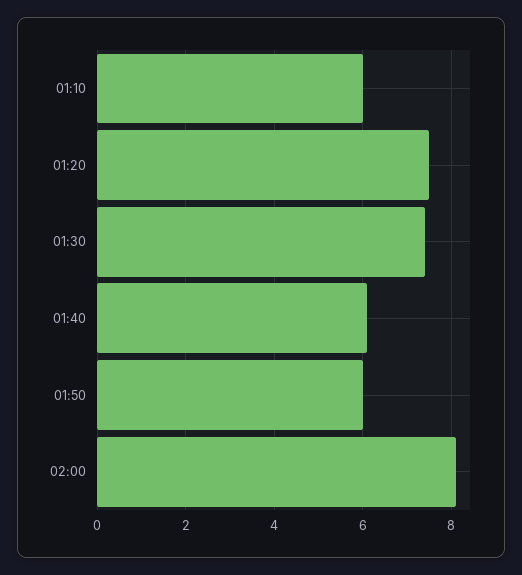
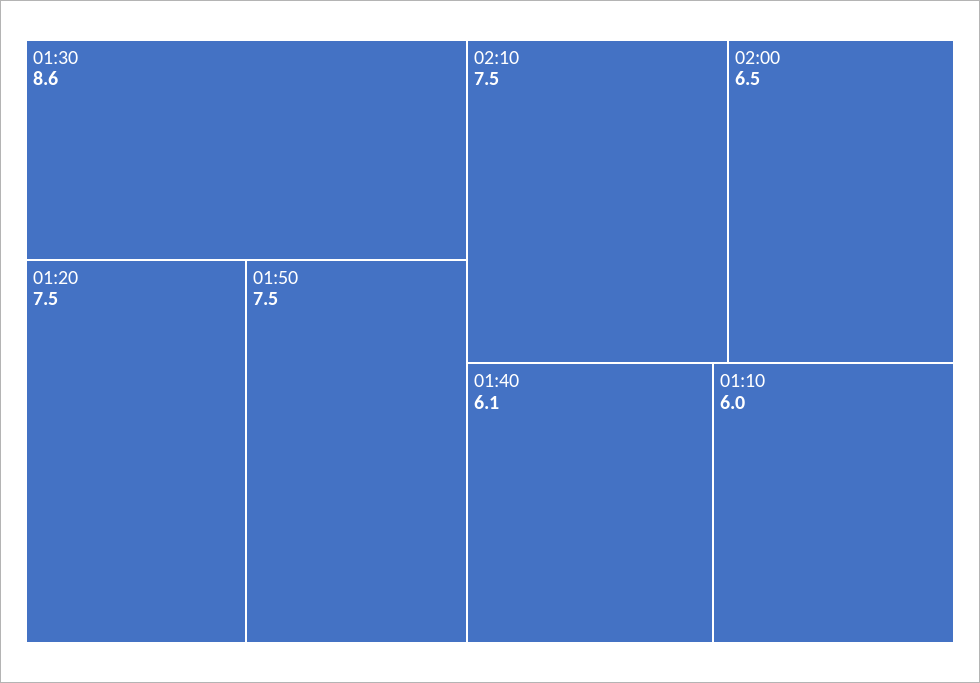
01:30: 7.5 -> 8.6
01:50: 6 -> 7.5
02:00: 8 -> 6.5
02:10: none -> 7.5

